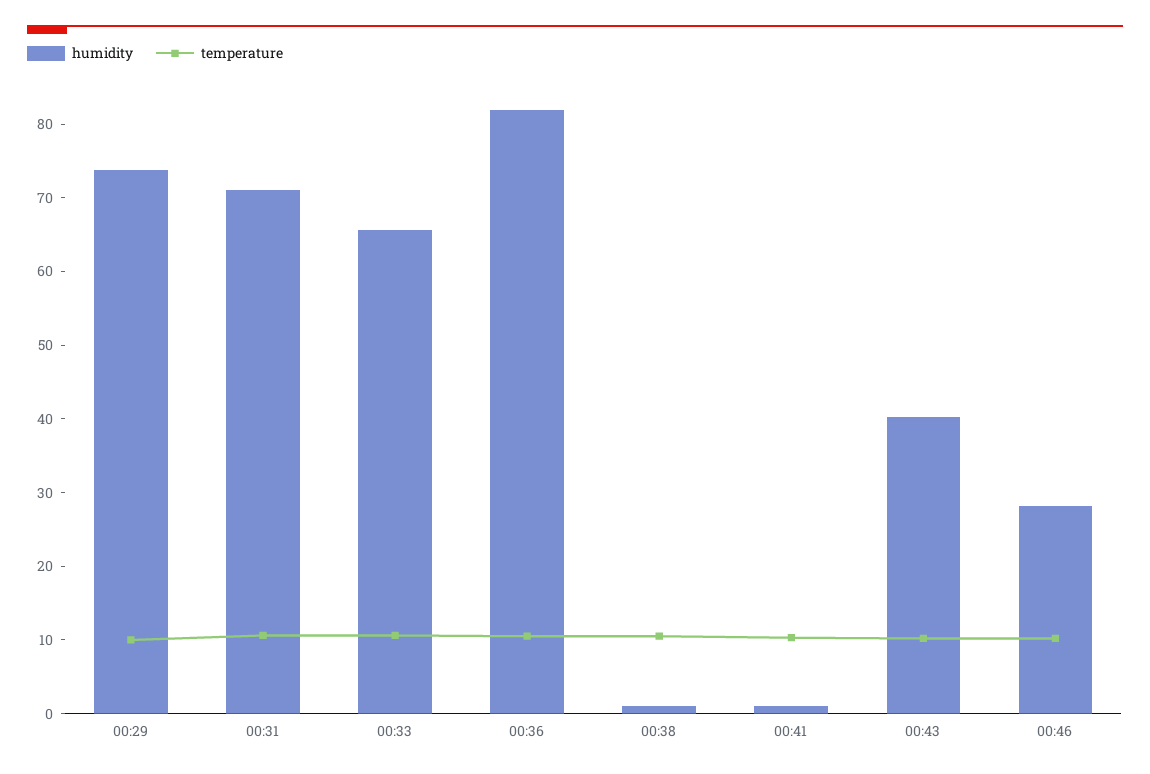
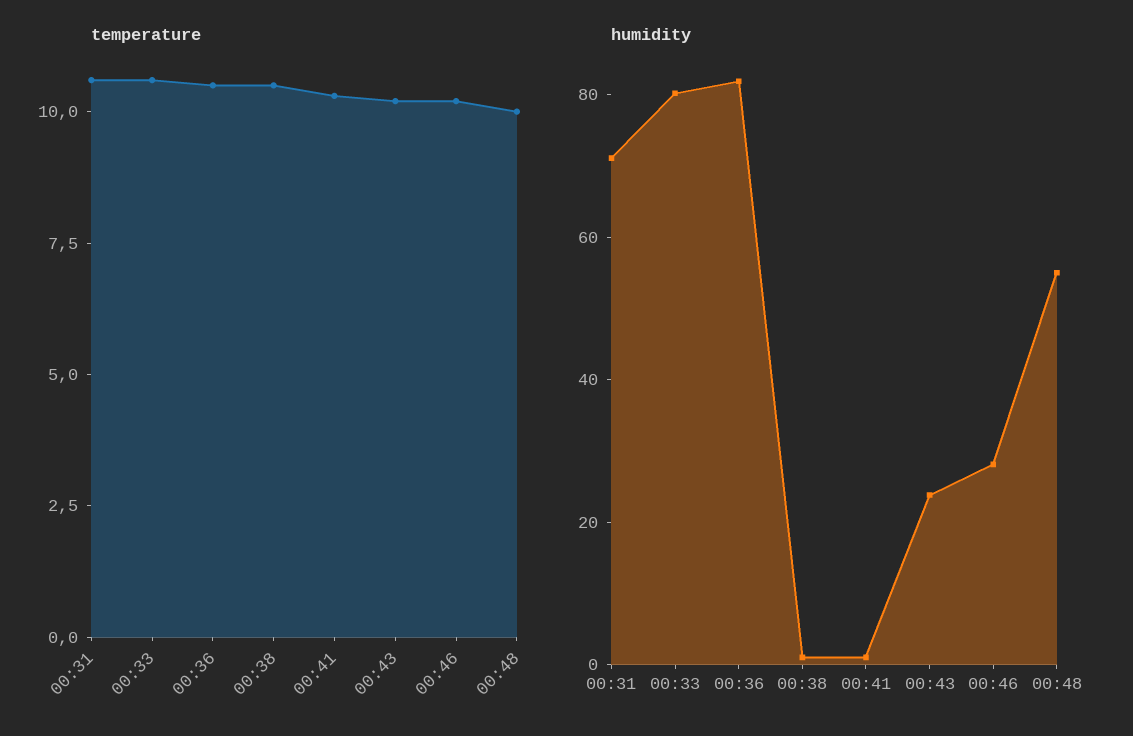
humidity, 00:29: 74 -> none
temperature, 00:29: 10 -> none
humidity, 00:33: 66 -> 80
humidity, 00:43: 40 -> 25
temperature, 00:48: none -> 10
humidity, 00:48: none -> 55

